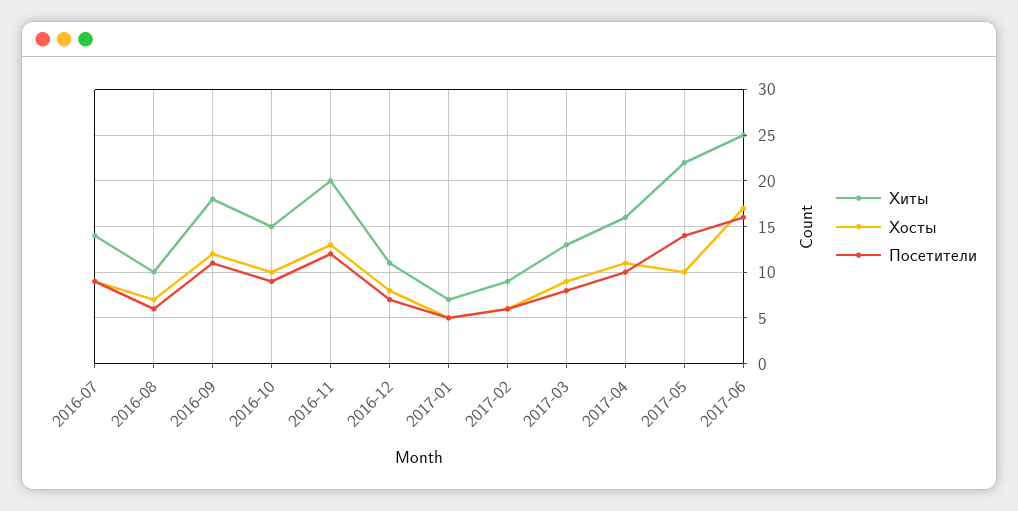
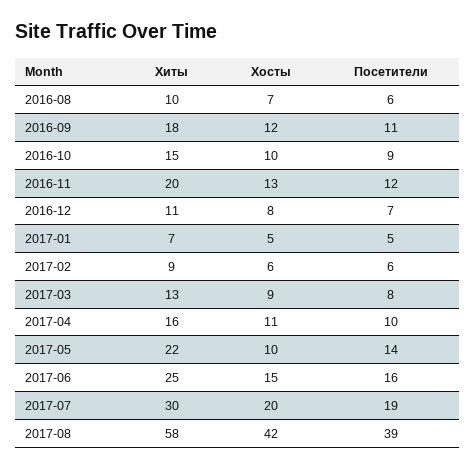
Хиты, 2016-07: 14 -> none
Хосты, 2016-07: 9 -> none
Посетители, 2016-07: 9 -> none
Хосты, 2017-06: 17 -> 15
Хиты, 2017-07: none -> 30
Хосты, 2017-07: none -> 20
Посетители, 2017-07: none -> 19
Хиты, 2017-08: none -> 58
Хосты, 2017-08: none -> 42
Посетители, 2017-08: none -> 39

